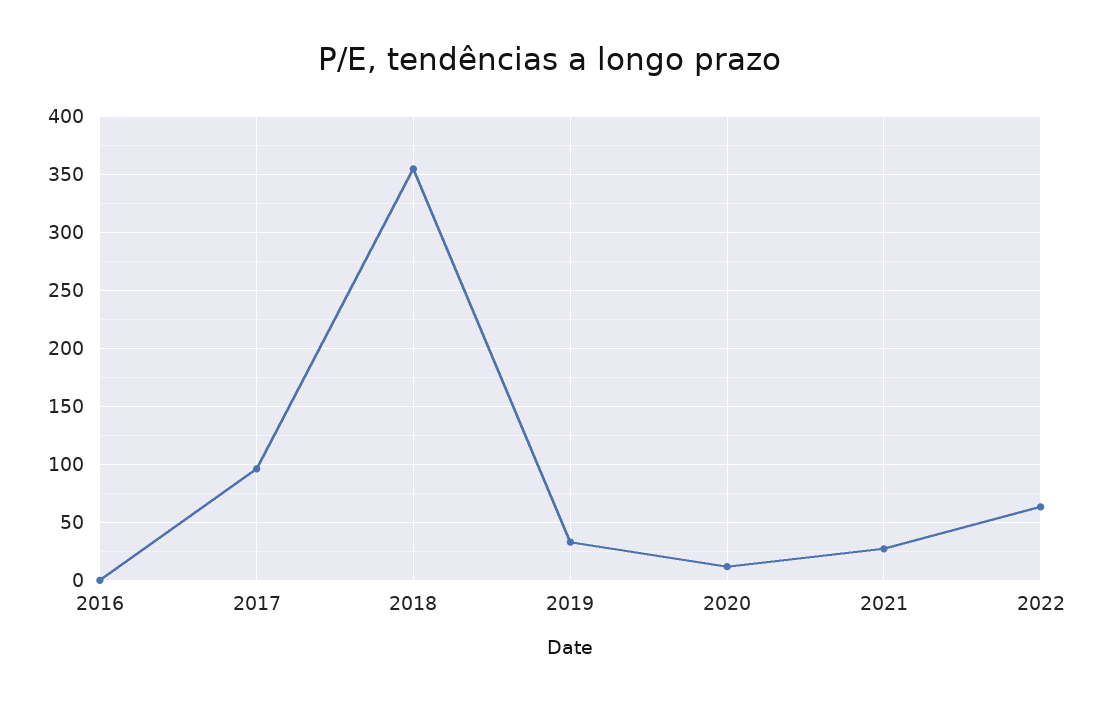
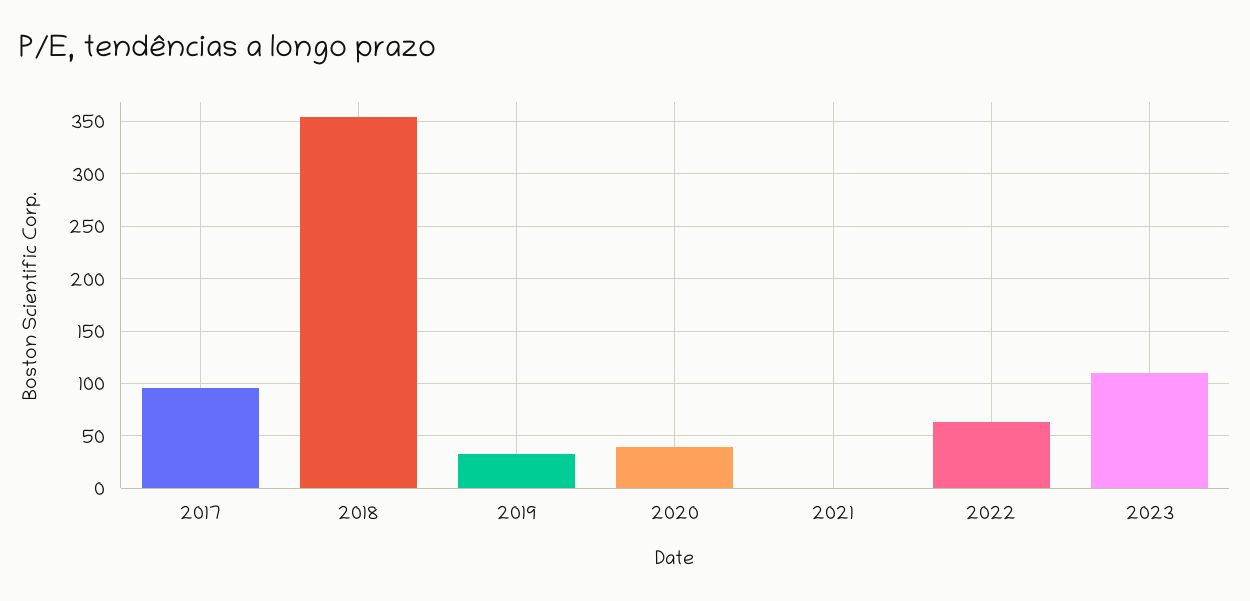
2016: 0 -> none
2020: 10 -> 40
2021: 30 -> 0
2023: none -> 110

